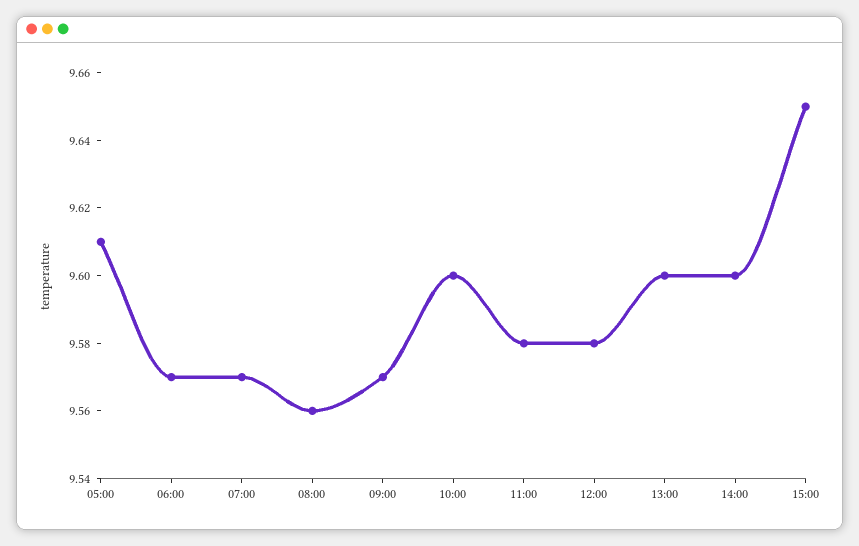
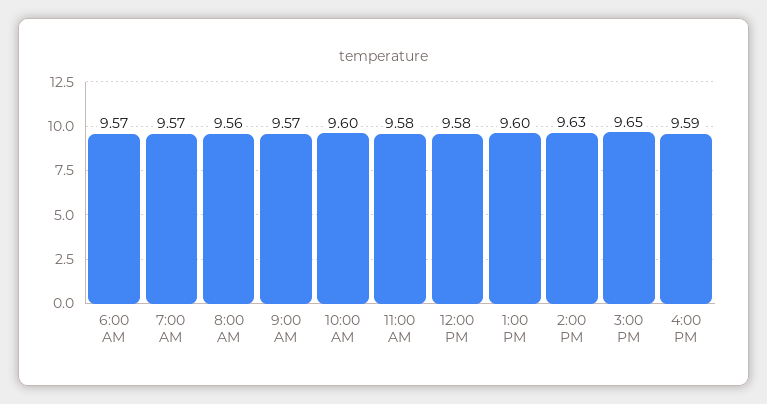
05:00: 9.61 -> none
14:00: 9.6 -> 9.63
4:00 PM: none -> 9.59

